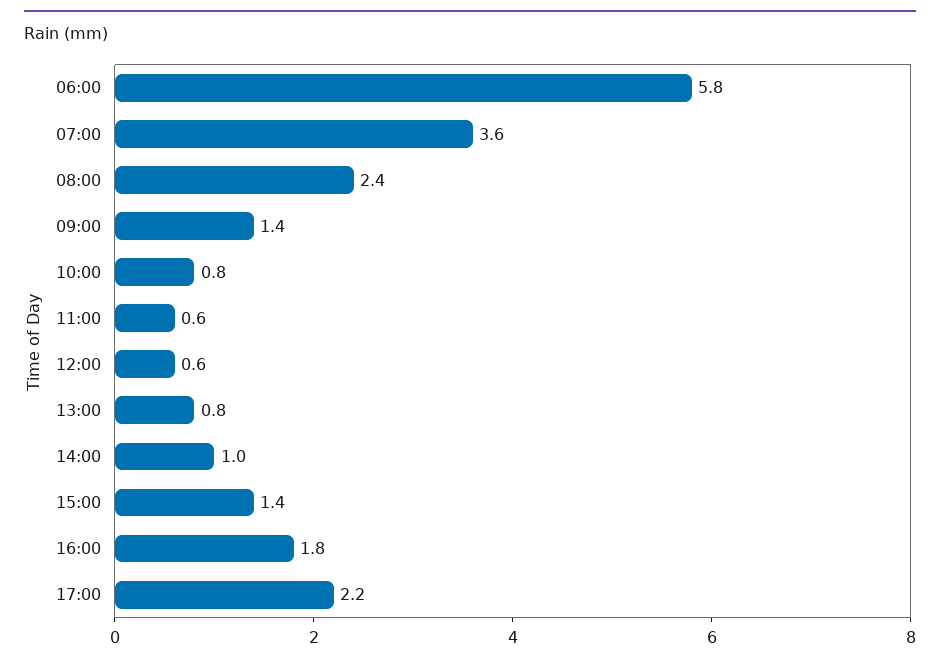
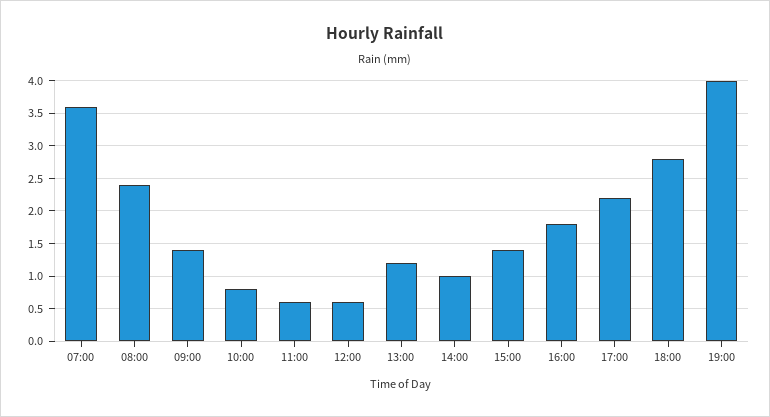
06:00: 5.8 -> none
13:00: 0.8 -> 1.2
18:00: none -> 2.8
19:00: none -> 4

